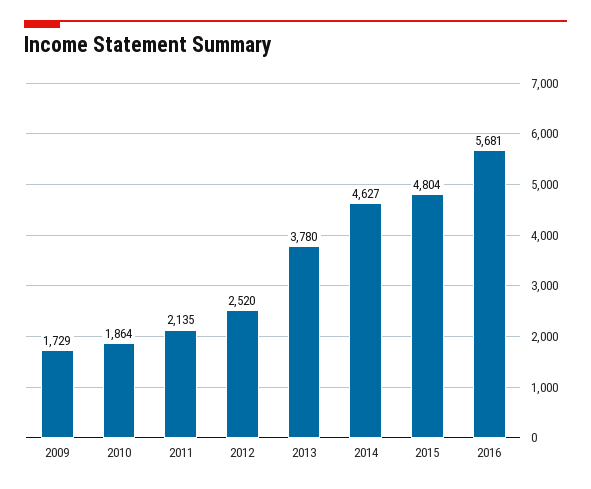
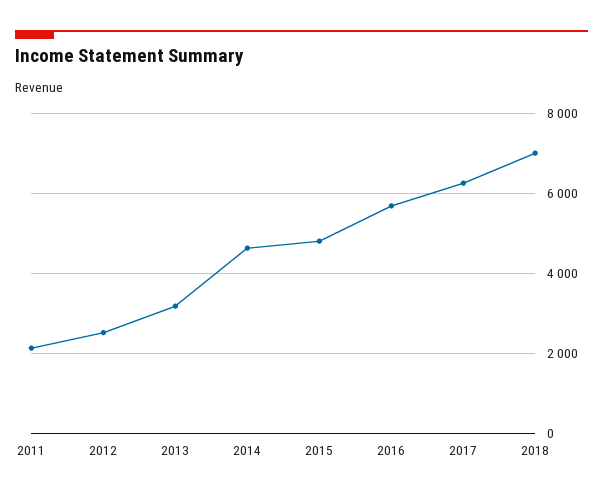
2009: 1729 -> none
2010: 1864 -> none
2013: 3780 -> 3200
2017: none -> 6200
2018: none -> 7000

